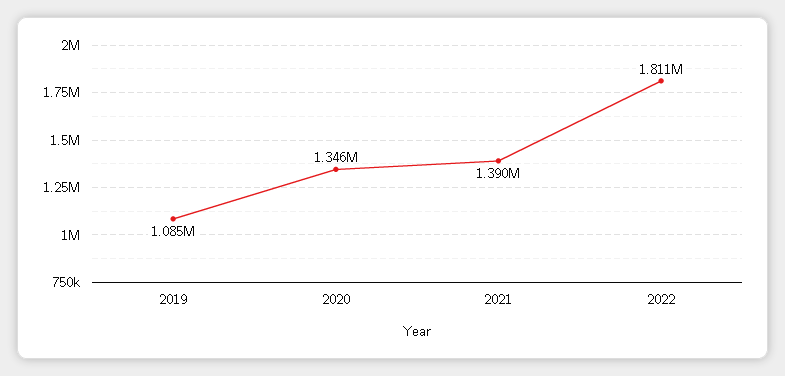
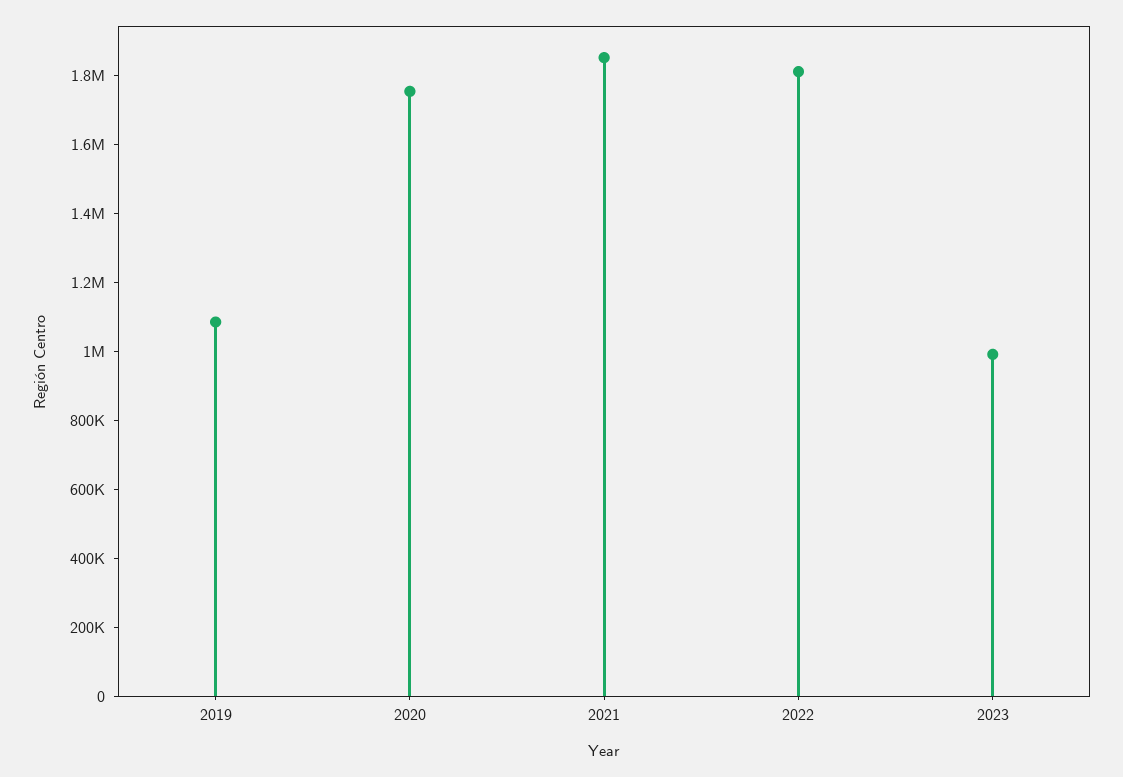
2020: 1346000 -> 1750000
2021: 1390000 -> 1850000
2023: none -> 1000000

